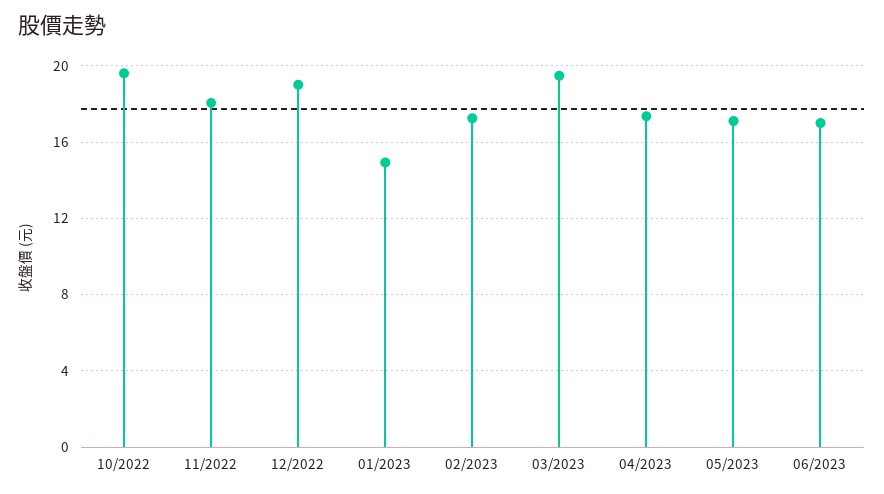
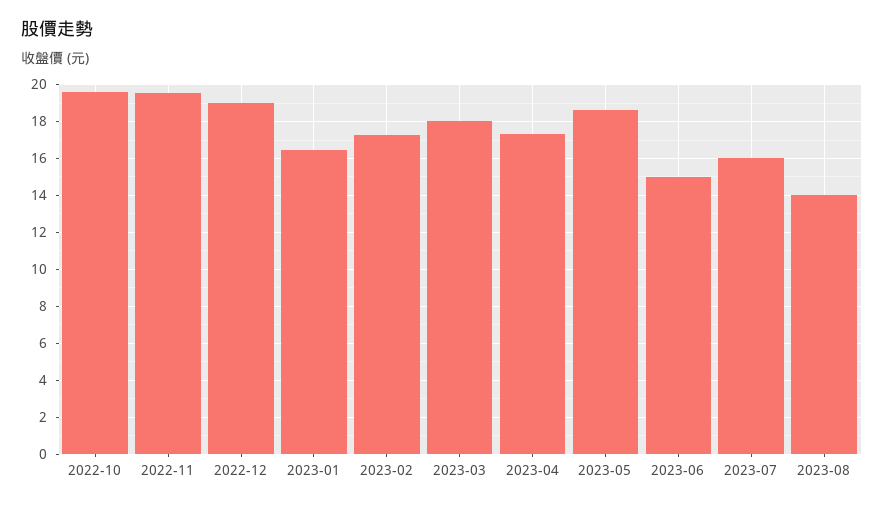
11/2022: 18 -> 19.5
01/2023: 15 -> 16.5
03/2023: 19.5 -> 18
05/2023: 17 -> 18.5
06/2023: 17 -> 15
2023-07: none -> 16
2023-08: none -> 14

